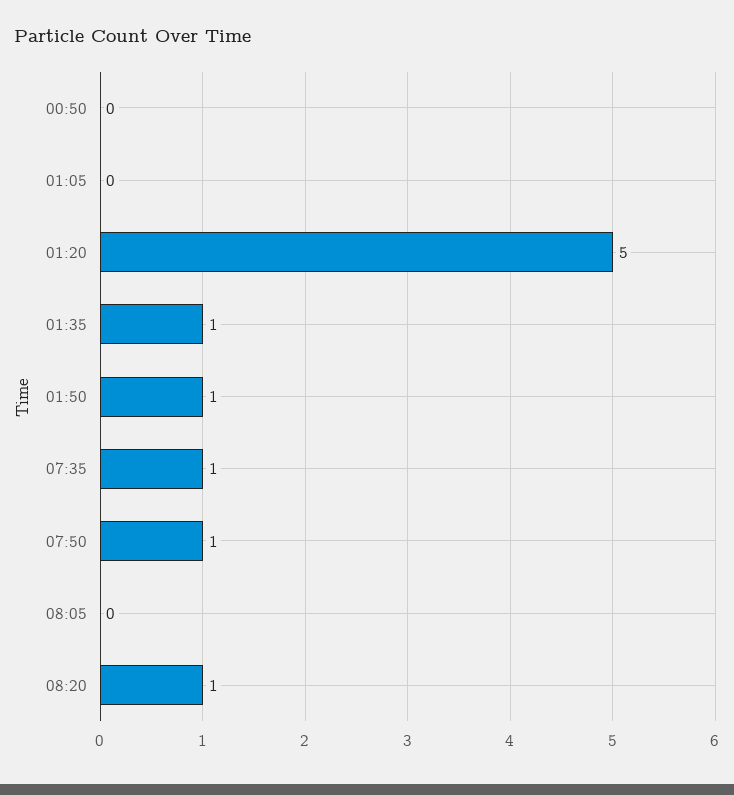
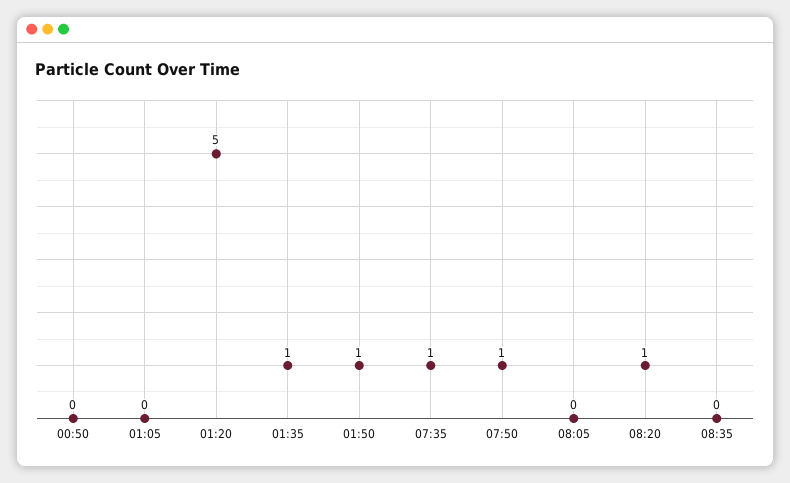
08:35: none -> 0

